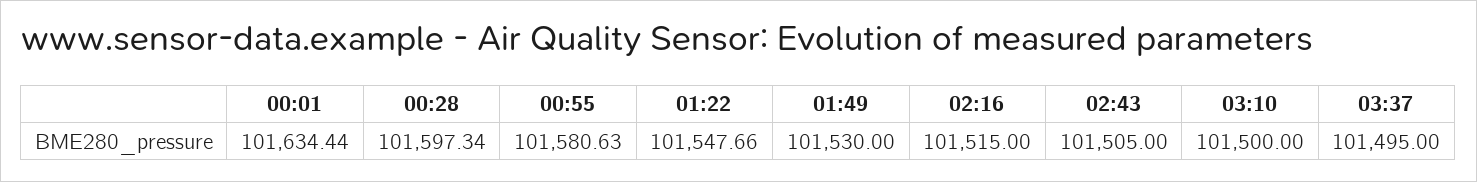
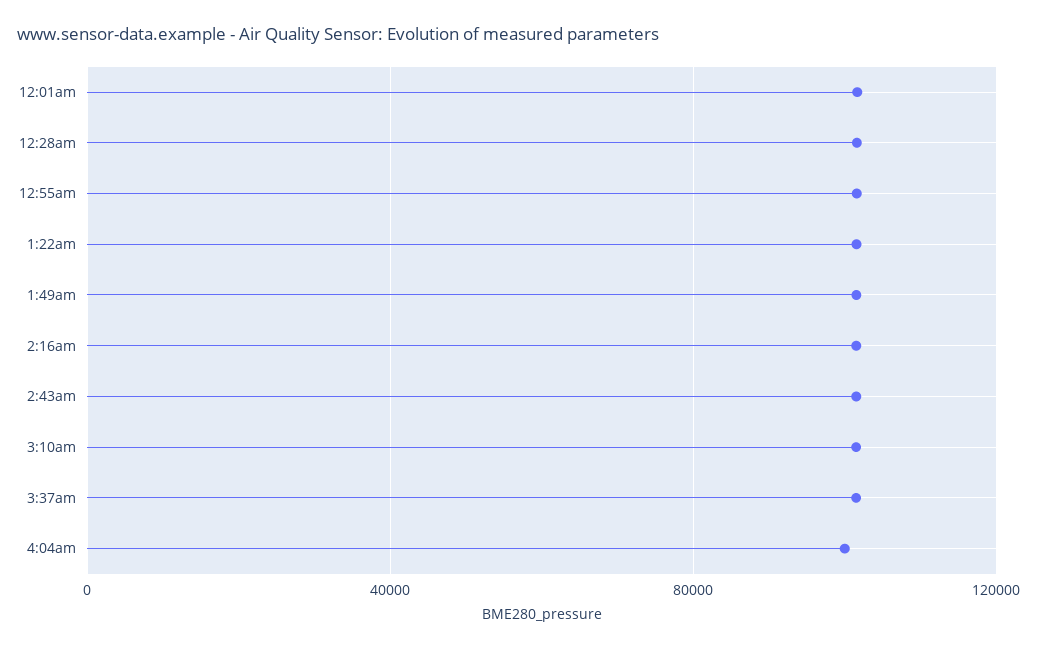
4:04am: none -> 100000

